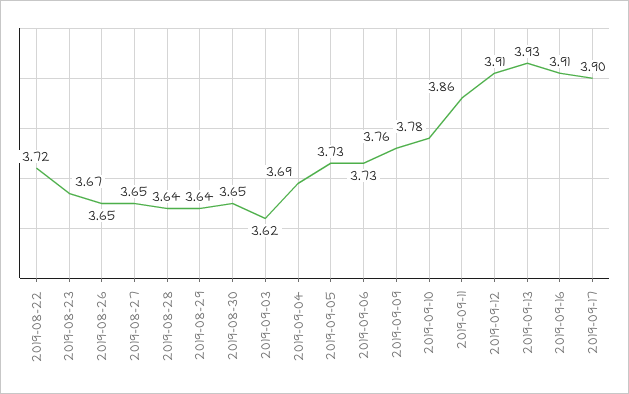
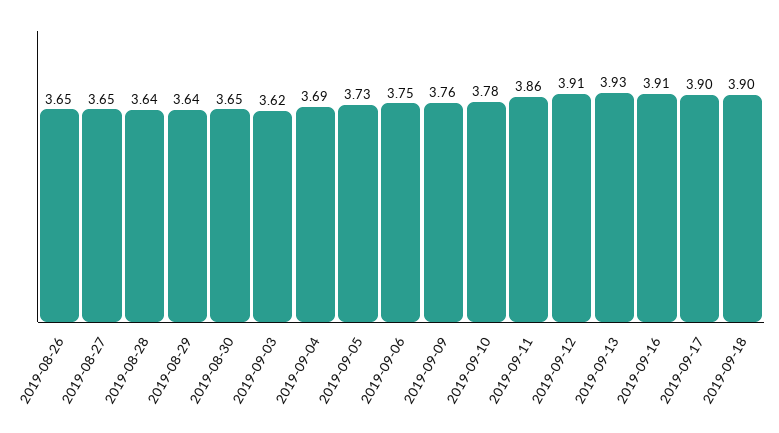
2019-08-22: 3.72 -> none
2019-08-23: 3.67 -> none
2019-09-06: 3.73 -> 3.75
2019-09-18: none -> 3.9

